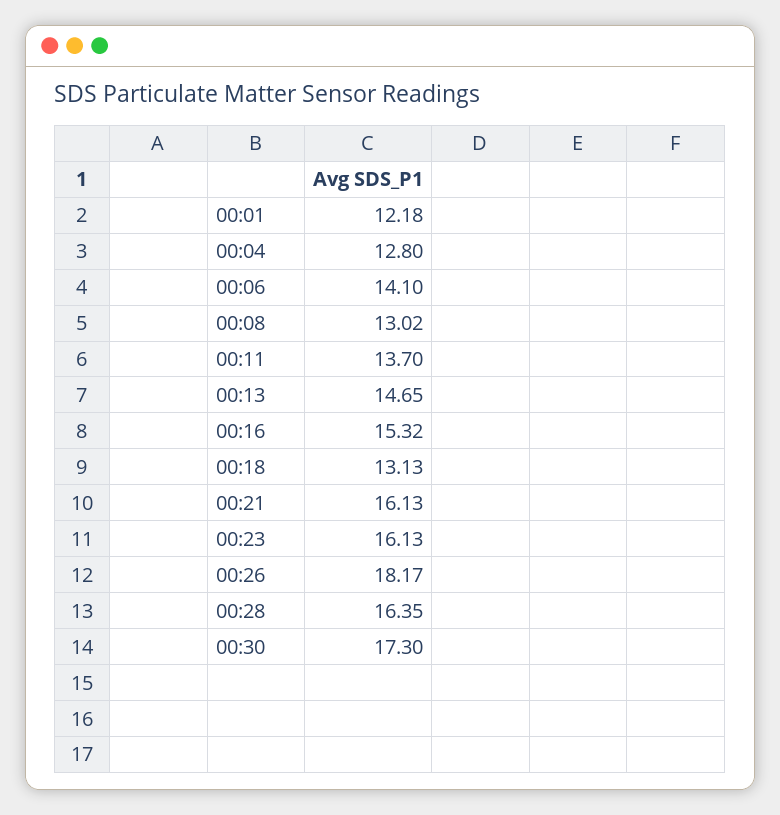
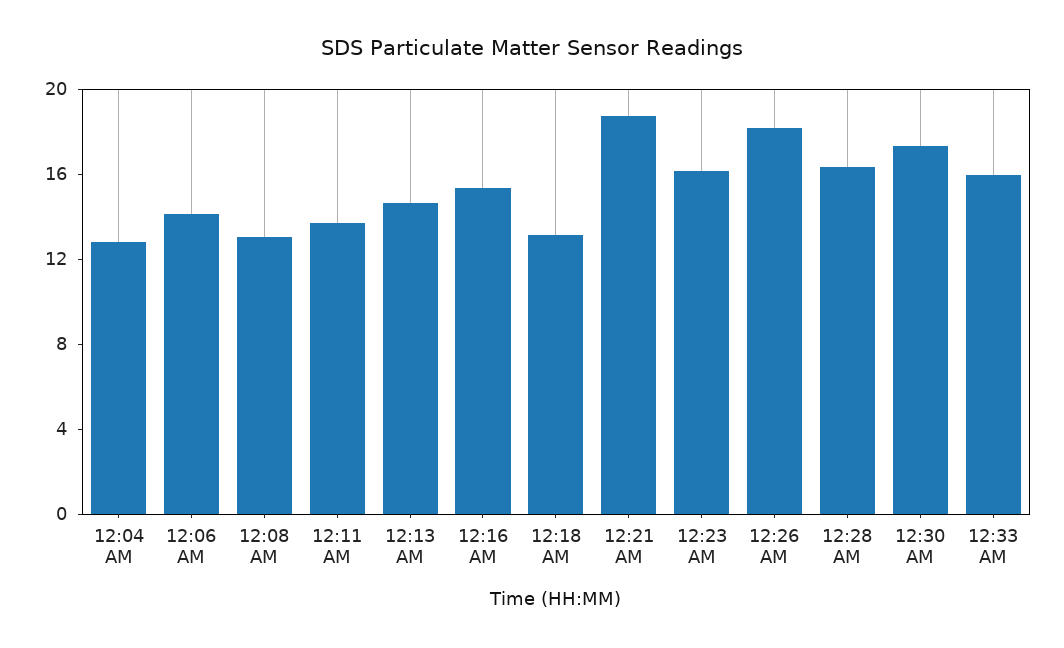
00:01: 12.18 -> none
00:21: 16.13 -> 19
12:33 AM: none -> 16

